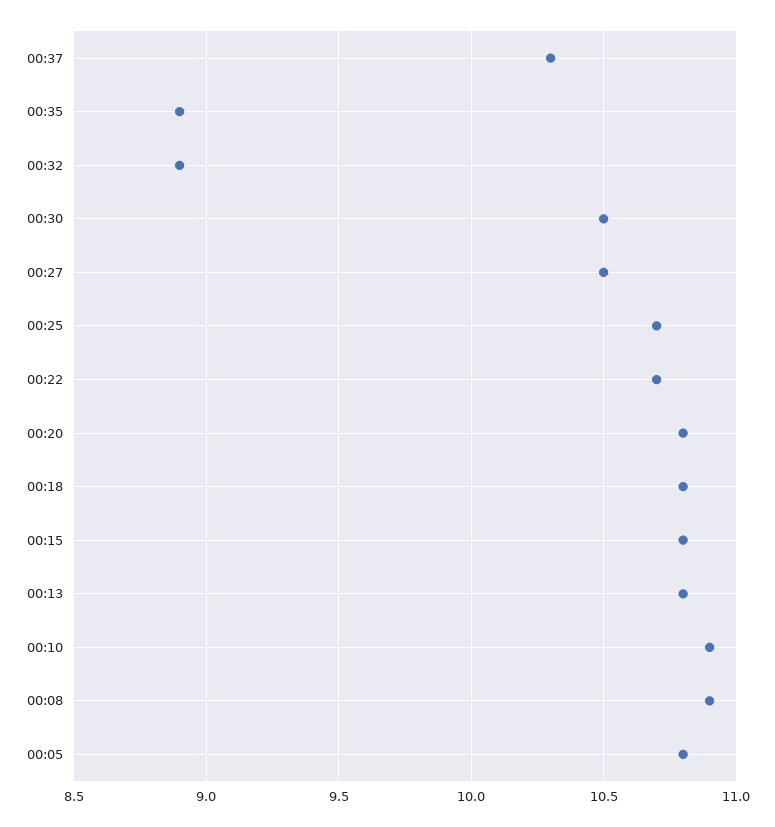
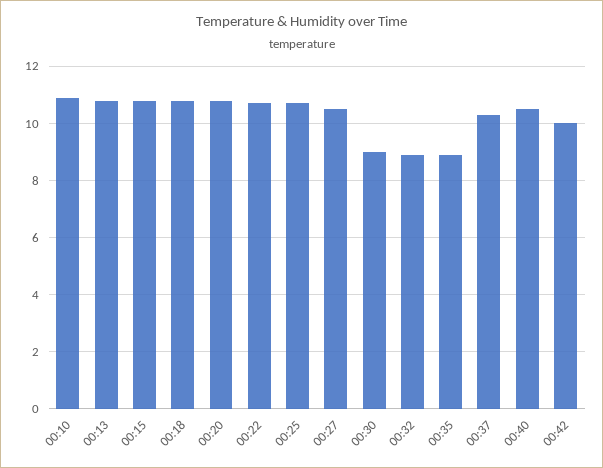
00:30: 10.5 -> 9
00:08: 10.9 -> none
00:05: 10.8 -> none
00:40: none -> 10.5
00:42: none -> 10

